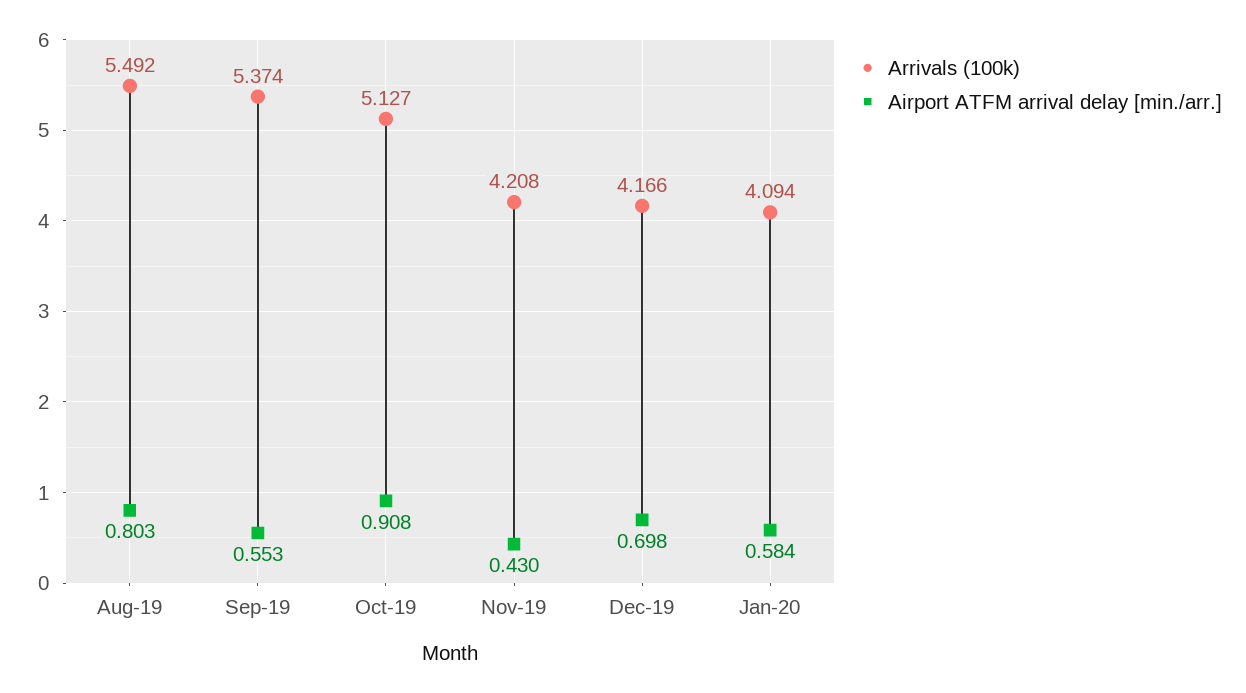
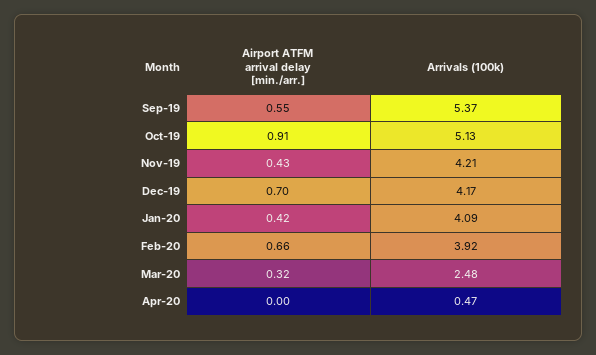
Arrivals (100k), Aug-19: 5.492 -> none
Airport ATFM arrival delay [min./arr.], Aug-19: 0.803 -> none
Airport ATFM arrival delay [min./arr.], Jan-20: 0.584 -> 0.42
Airport ATFM arrival delay [min./arr.], Feb-20: none -> 0.66
Arrivals (100k), Feb-20: none -> 3.92
Airport ATFM arrival delay [min./arr.], Mar-20: none -> 0.32
Arrivals (100k), Mar-20: none -> 2.48
Airport ATFM arrival delay [min./arr.], Apr-20: none -> 0
Arrivals (100k), Apr-20: none -> 0.47

